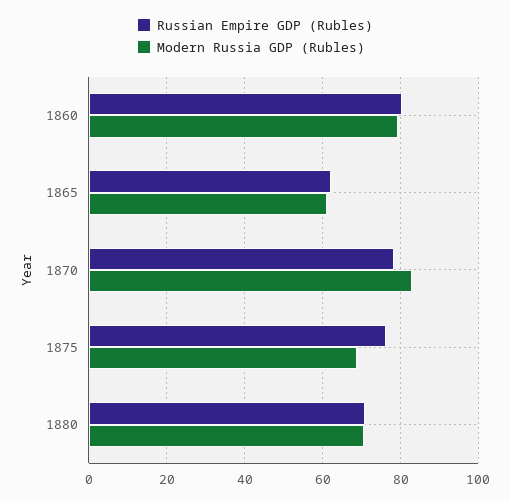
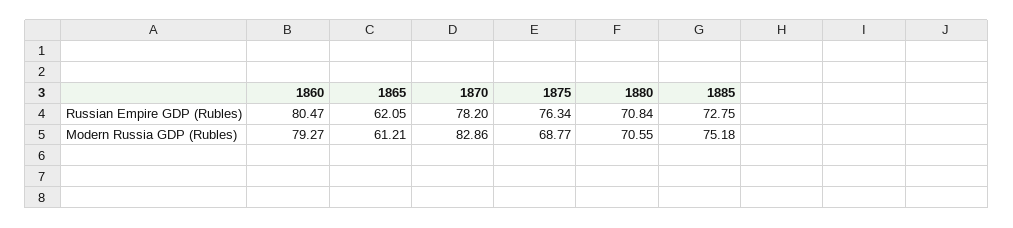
Russian Empire GDP (Rubles), 1885: none -> 72.75
Modern Russia GDP (Rubles), 1885: none -> 75.18

